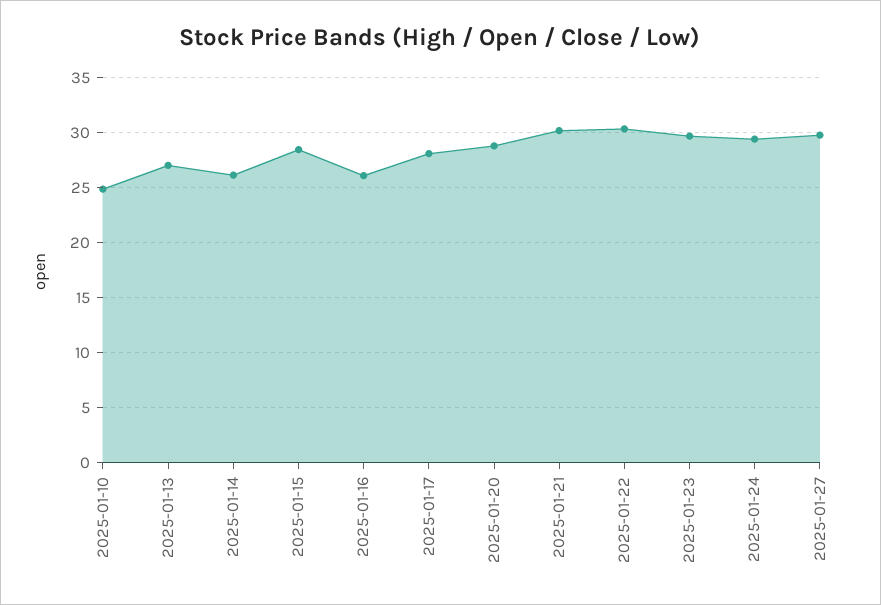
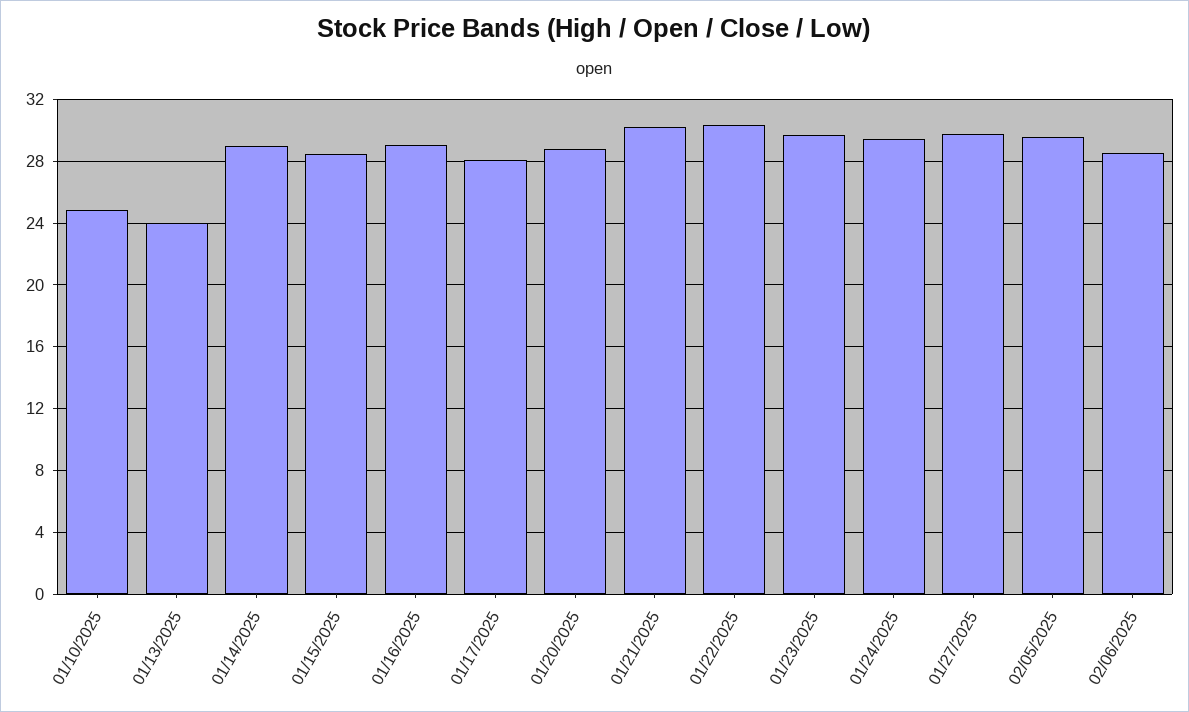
2025-01-13: 27 -> 24
2025-01-14: 26 -> 29
2025-01-16: 26 -> 29
02/05/2025: none -> 29.5
02/06/2025: none -> 28.5

